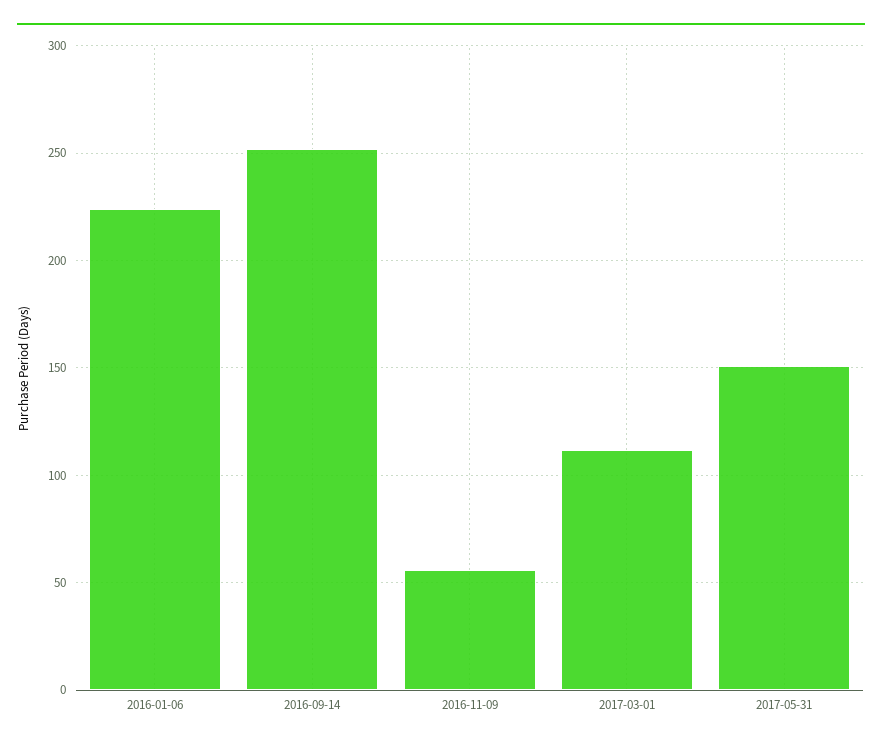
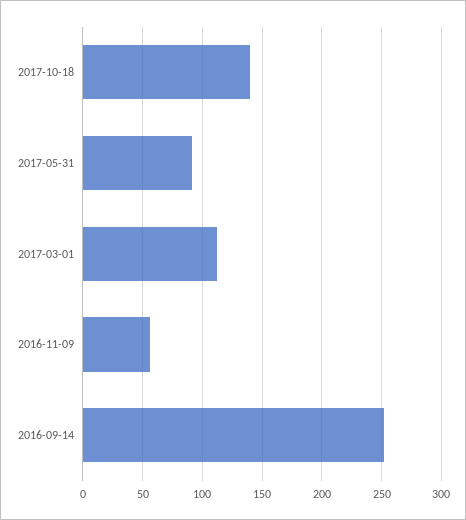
2016-01-06: 225 -> none
2017-05-31: 150 -> 90
2017-10-18: none -> 140

